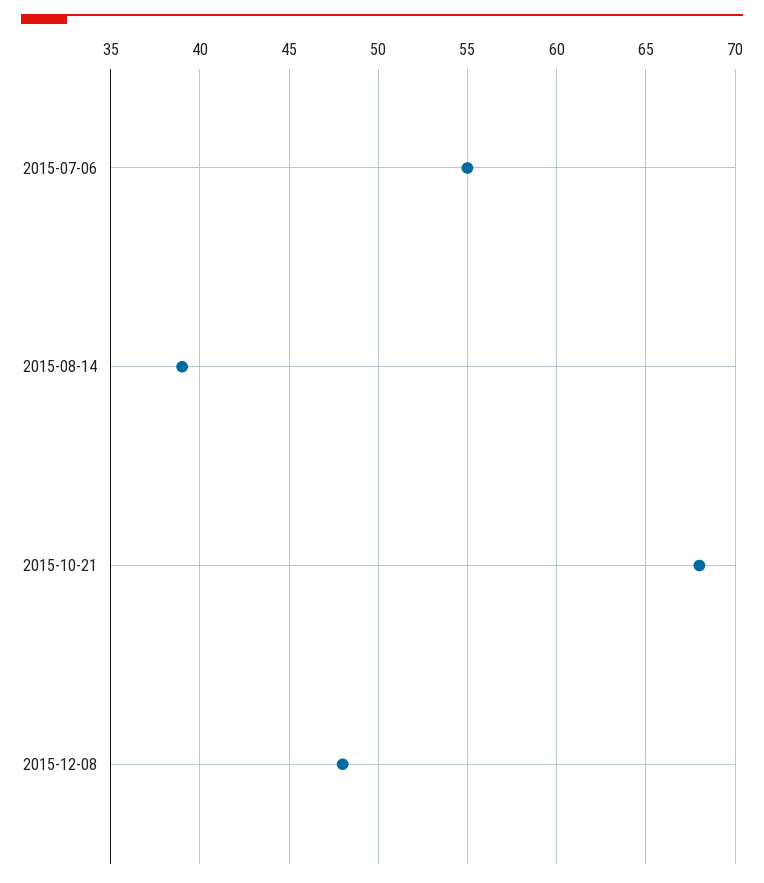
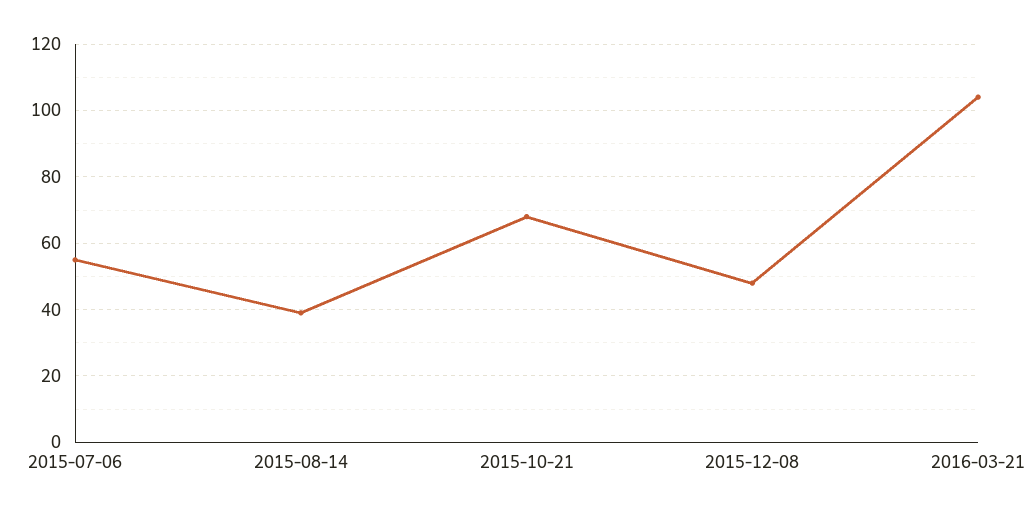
2016-03-21: none -> 105

